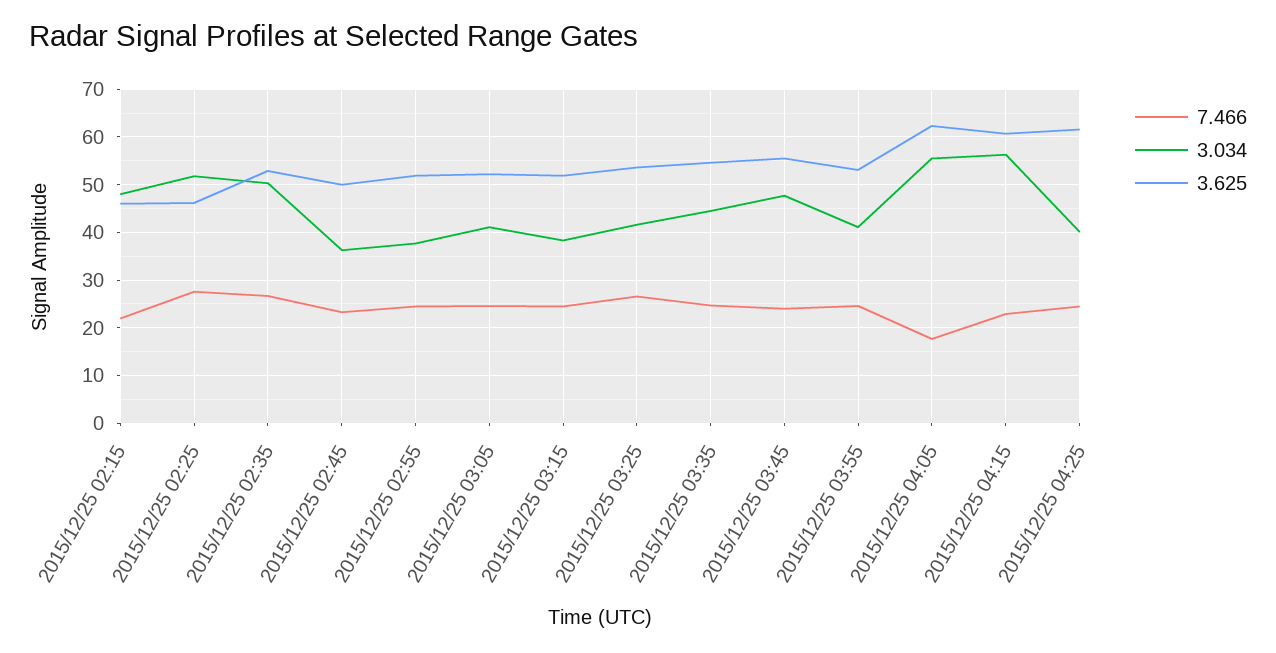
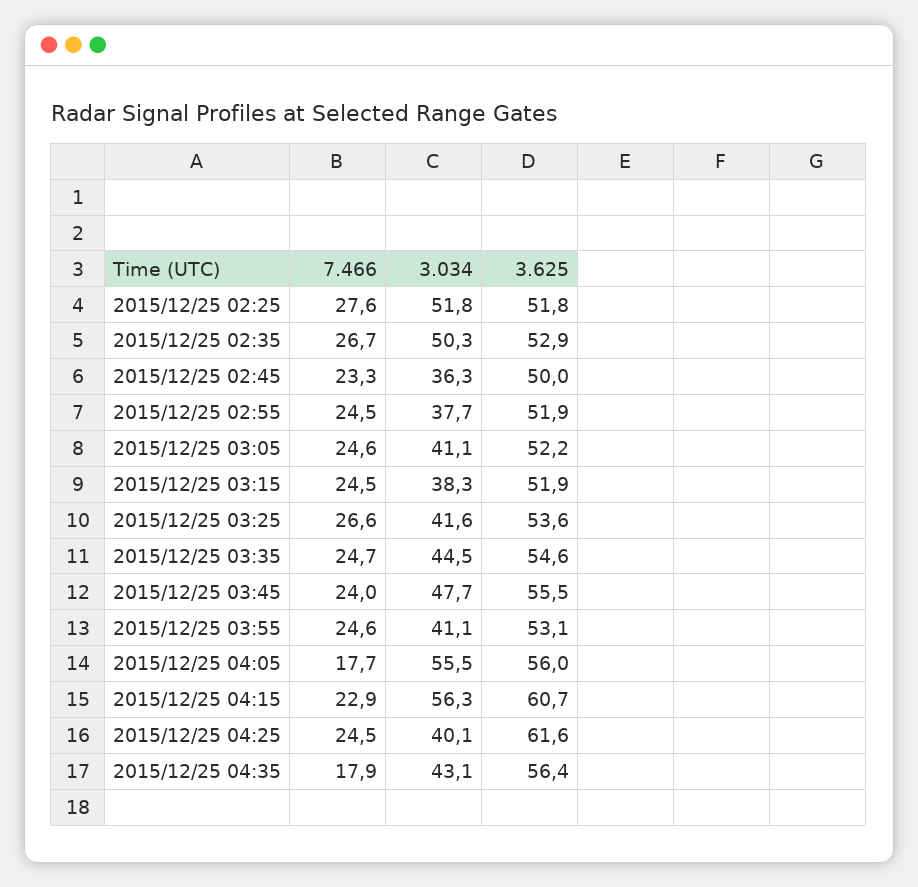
7.466, 2015/12/25 02:15: 22 -> none
3.034, 2015/12/25 02:15: 48 -> none
3.625, 2015/12/25 02:15: 46 -> none
3.625, 2015/12/25 02:25: 46 -> 51.8
3.625, 2015/12/25 04:05: 62 -> 56
7.466, 2015/12/25 04:35: none -> 17.9
3.034, 2015/12/25 04:35: none -> 43.1
3.625, 2015/12/25 04:35: none -> 56.4

